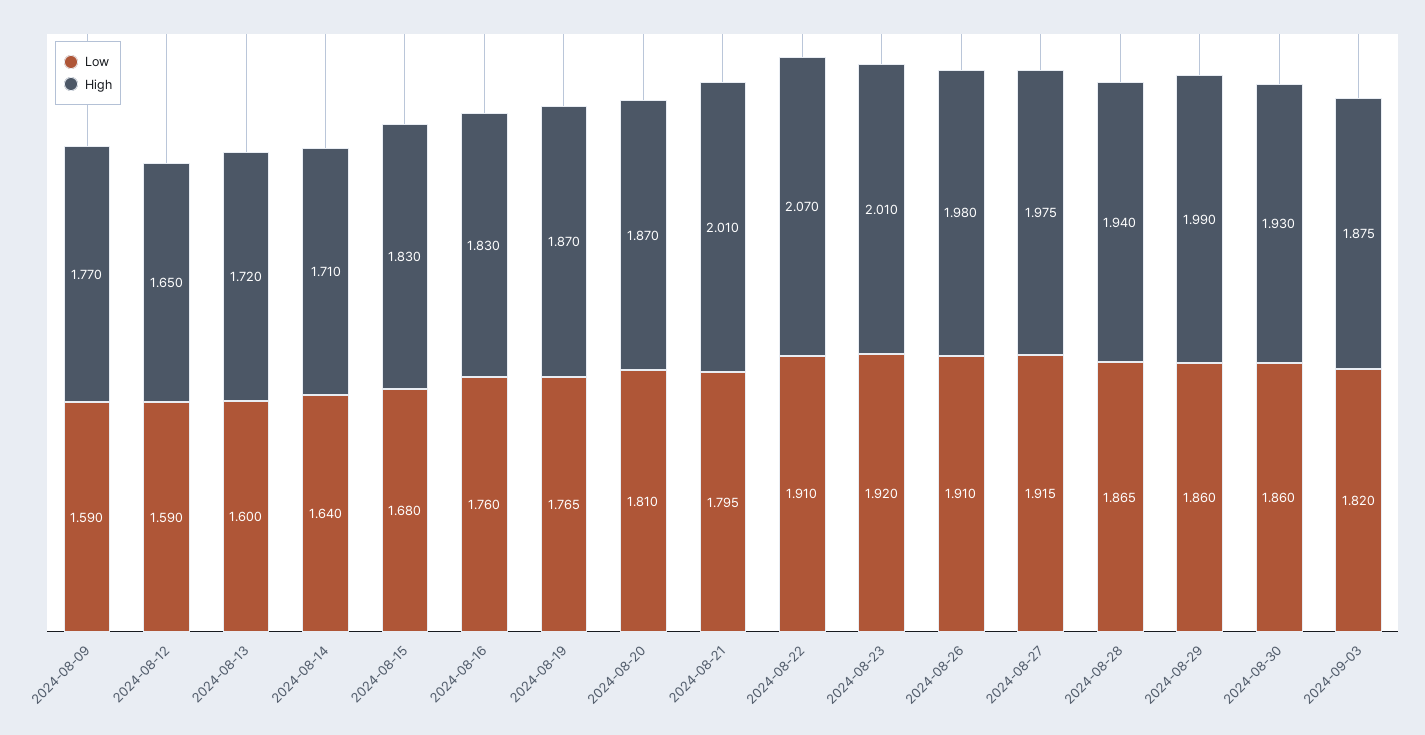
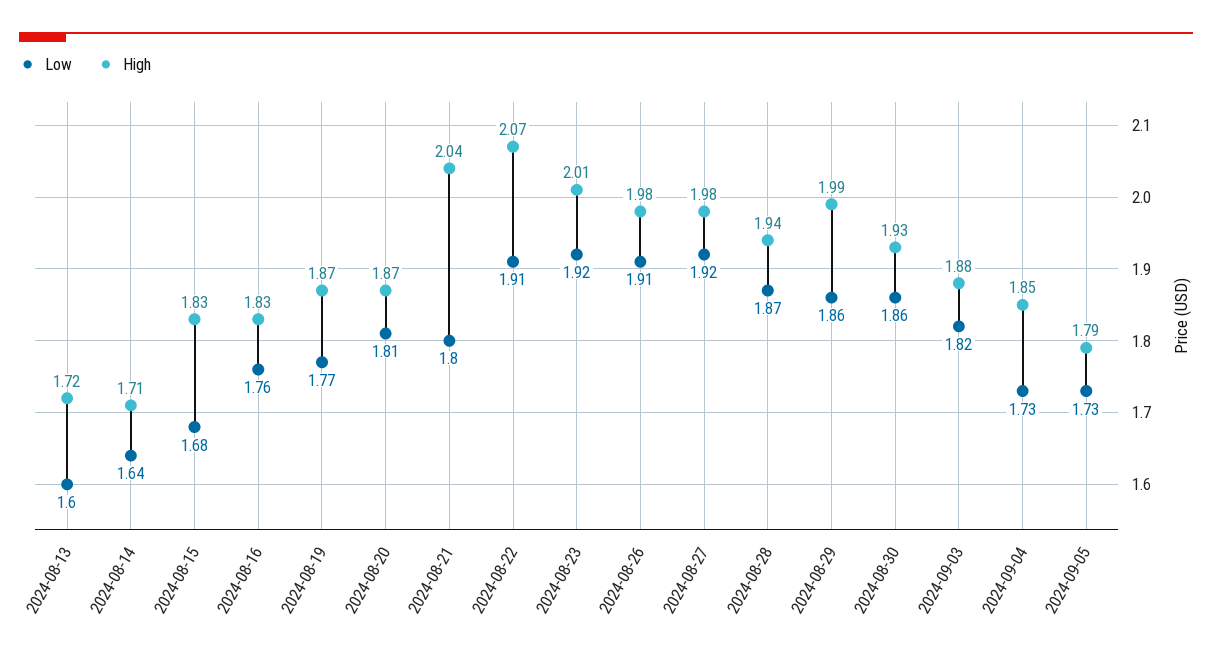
Low, 2024-08-09: 1.59 -> none
High, 2024-08-09: 1.77 -> none
Low, 2024-08-12: 1.59 -> none
High, 2024-08-12: 1.65 -> none
High, 2024-08-21: 2.01 -> 2.04
Low, 2024-09-04: none -> 1.73
High, 2024-09-04: none -> 1.85
Low, 2024-09-05: none -> 1.73
High, 2024-09-05: none -> 1.79

